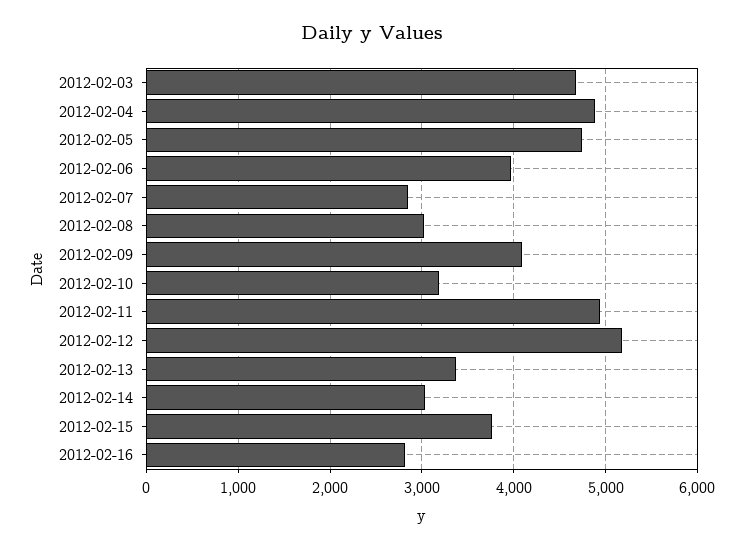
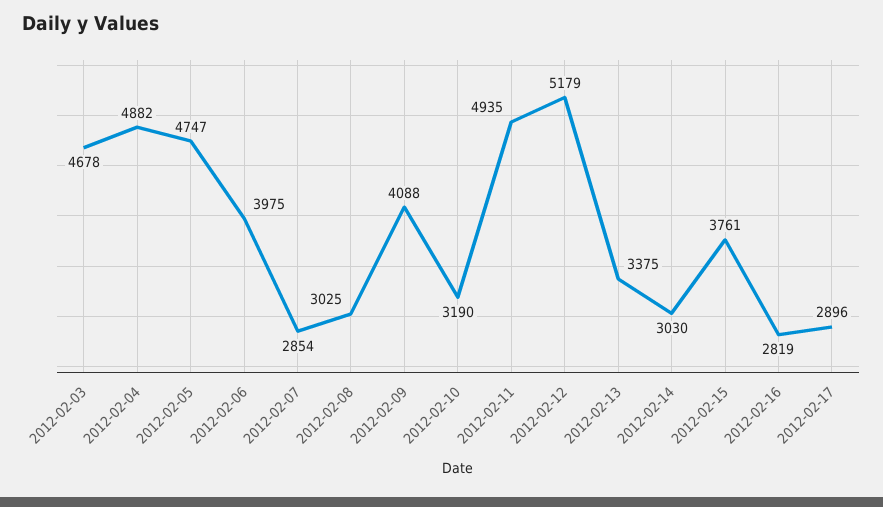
2012-02-17: none -> 2896

